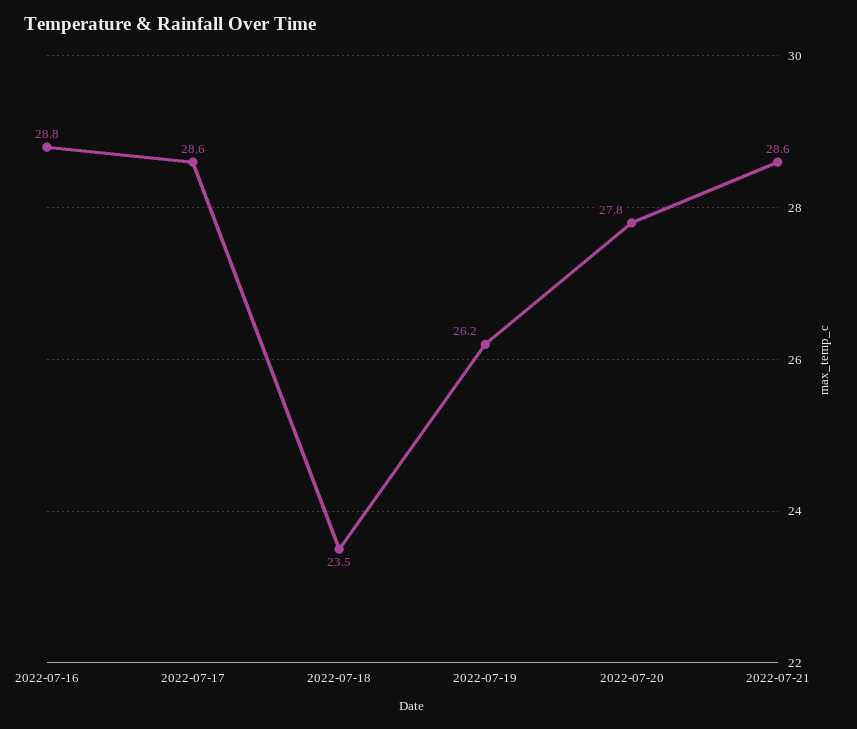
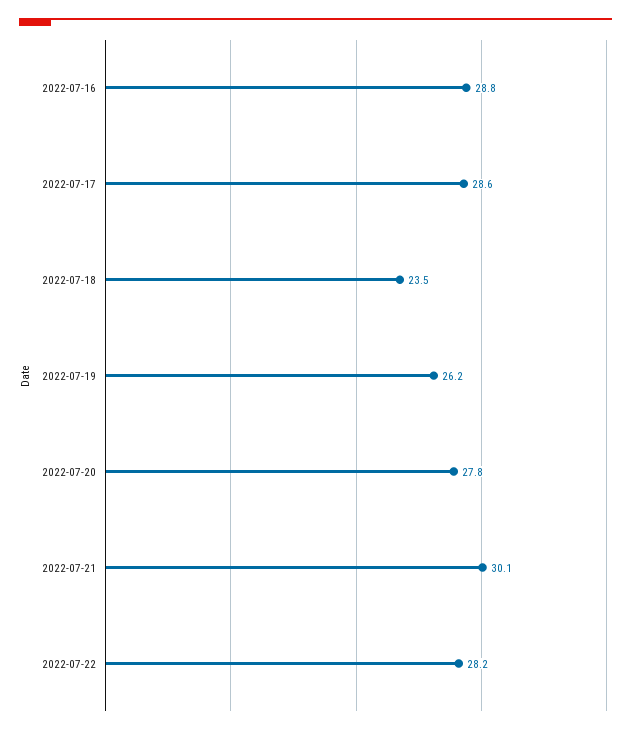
2022-07-21: 28.6 -> 30.1
2022-07-22: none -> 28.2

